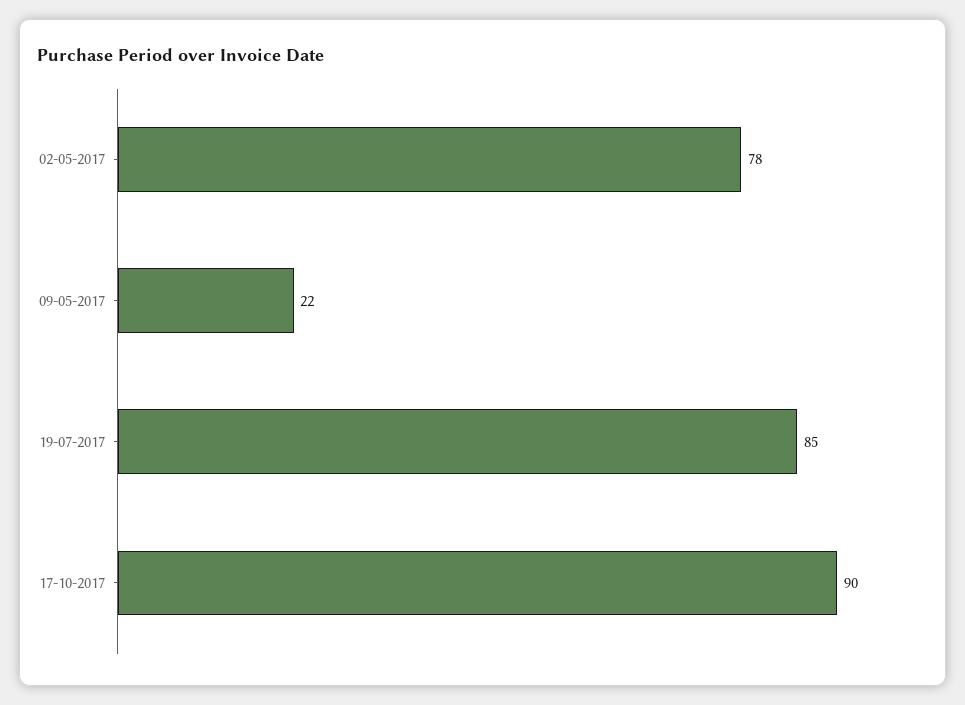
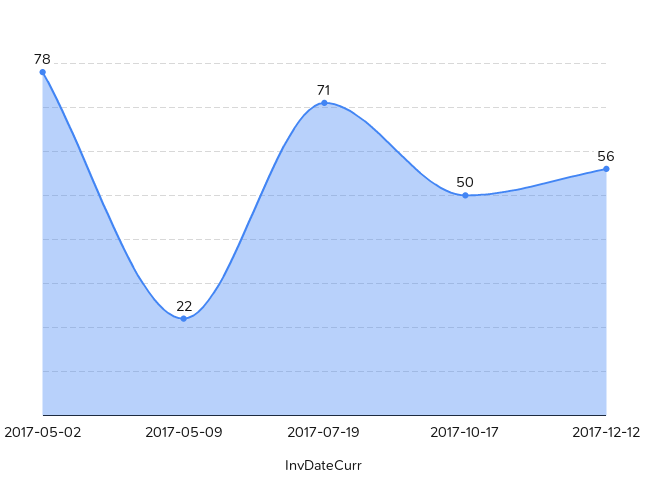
19-07-2017: 85 -> 71
17-10-2017: 90 -> 50
2017-12-12: none -> 56

